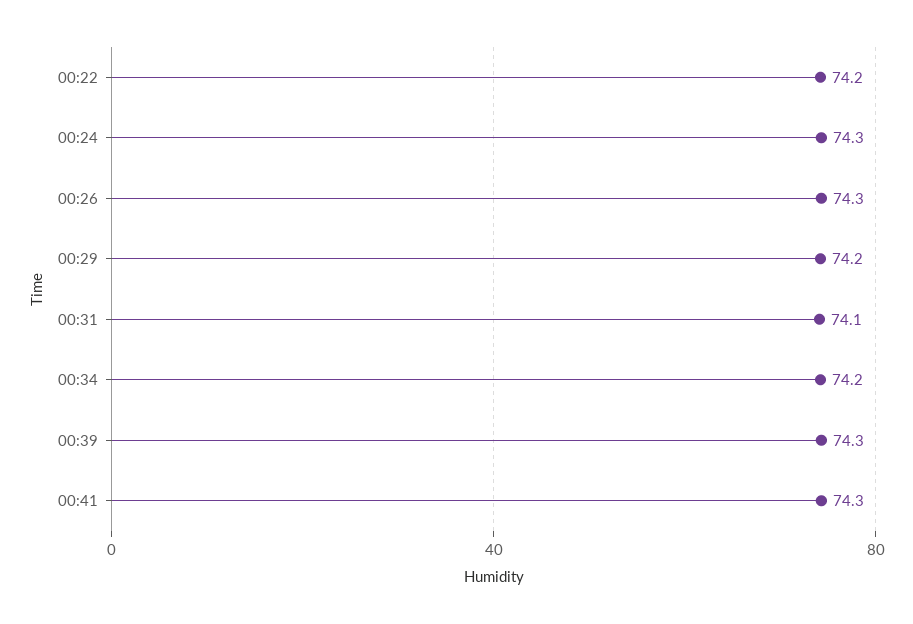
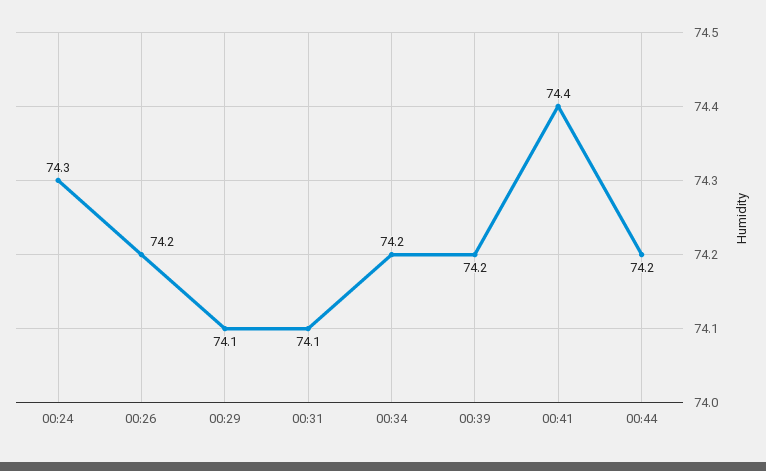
00:22: 74.2 -> none
00:26: 74.3 -> 74.2
00:29: 74.2 -> 74.1
00:39: 74.3 -> 74.2
00:41: 74.3 -> 74.4
00:44: none -> 74.2

